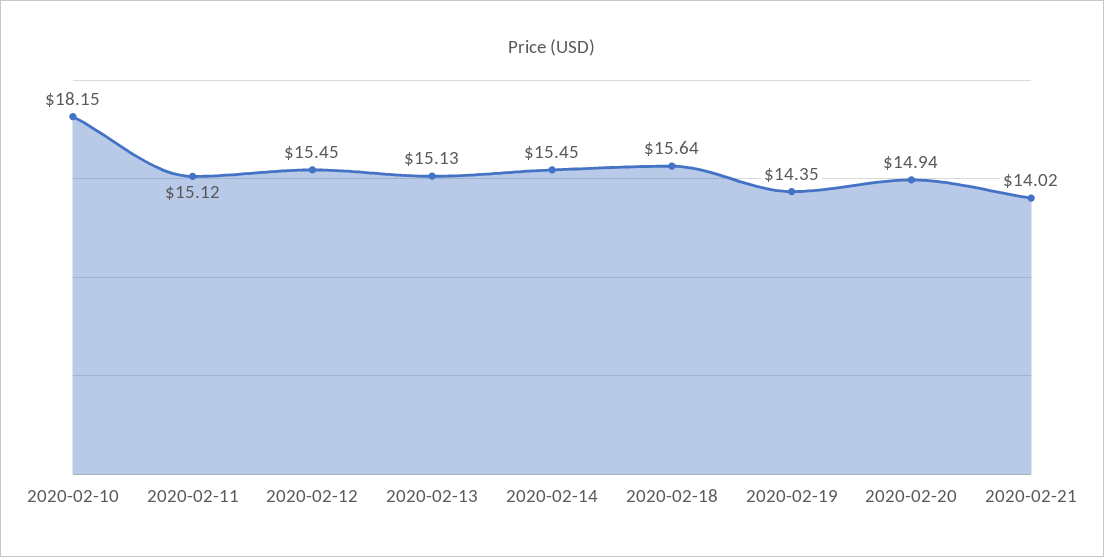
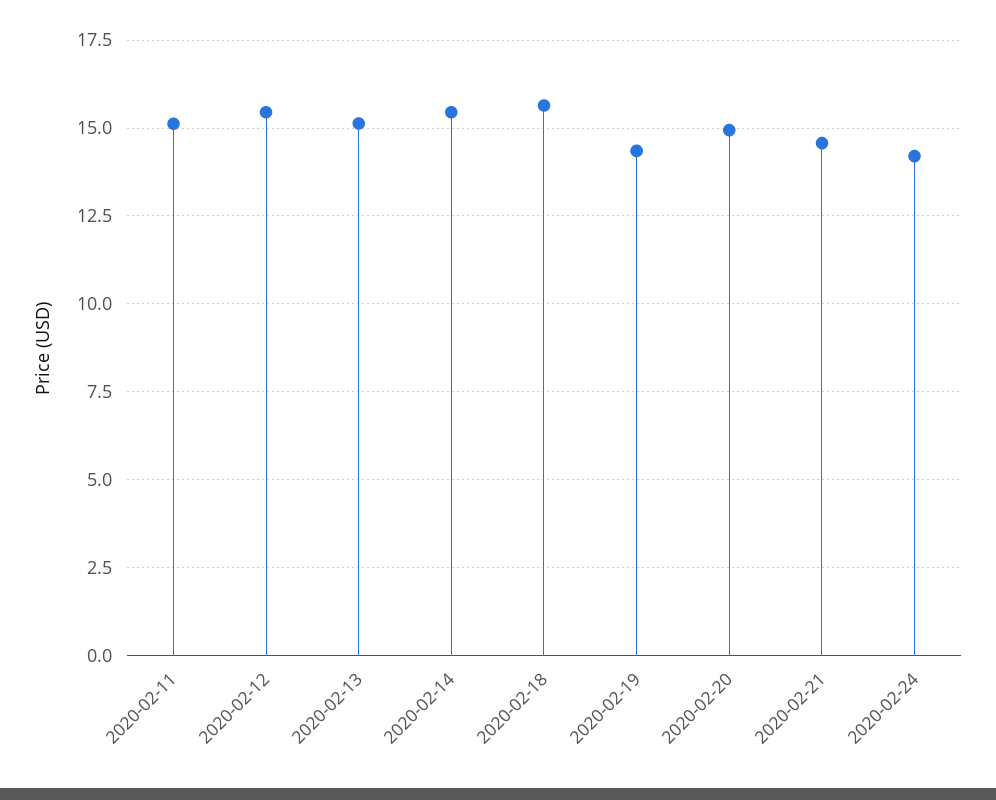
2020-02-10: 18.15 -> none
2020-02-21: 14.02 -> 14.5
2020-02-24: none -> 14.25

